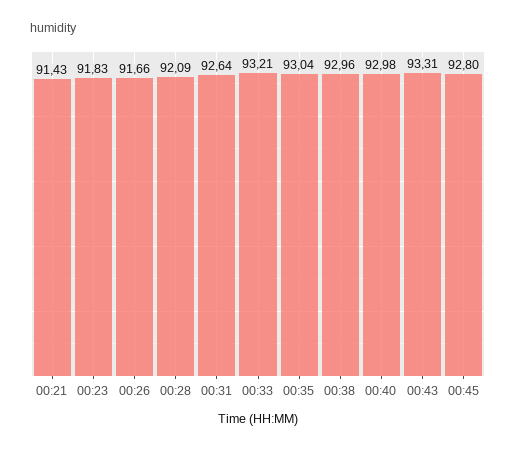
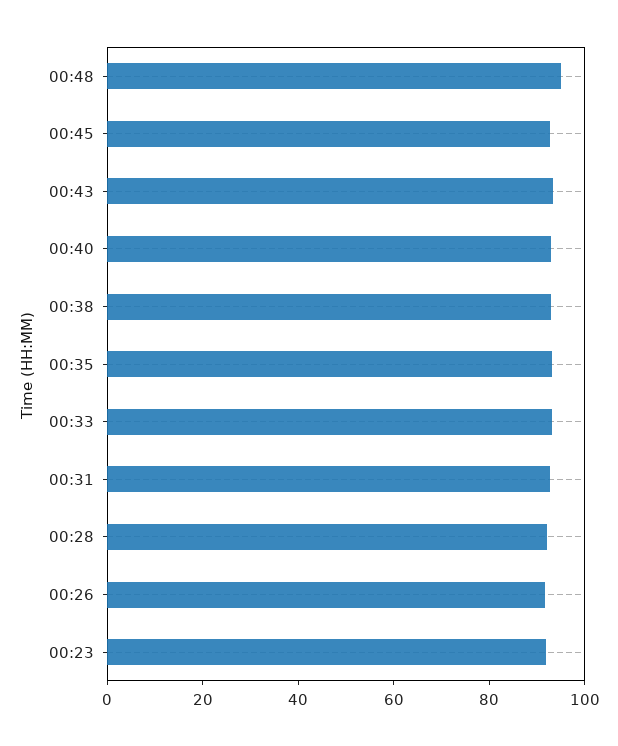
00:21: 91.43 -> none
00:48: none -> 95

